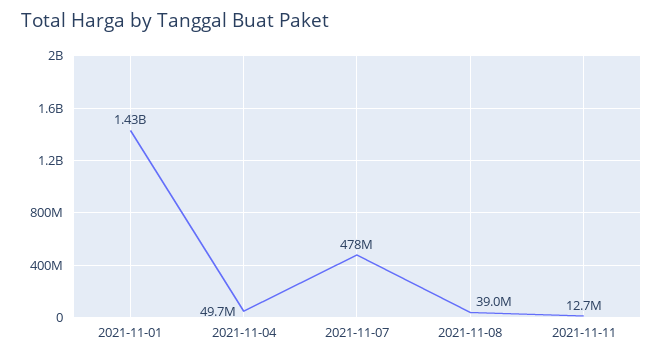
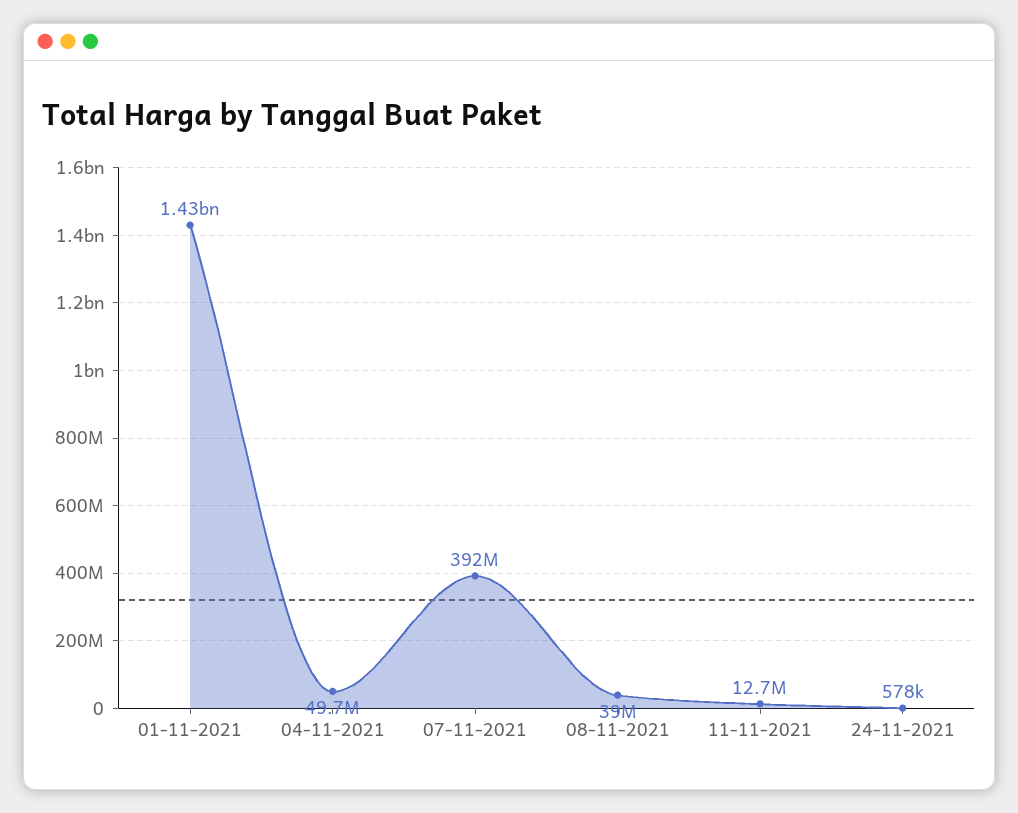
2021-11-07: 478000000 -> 392000000
24-11-2021: none -> 578000

